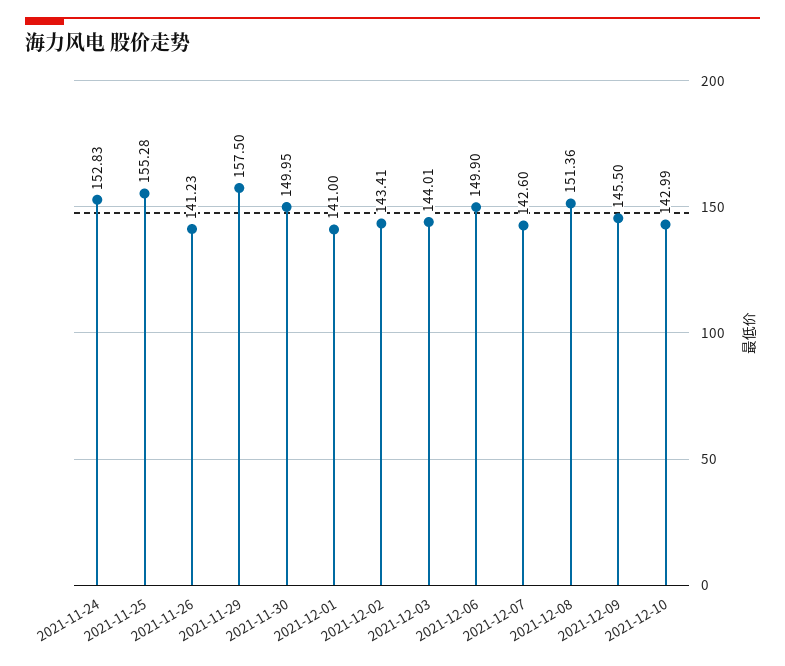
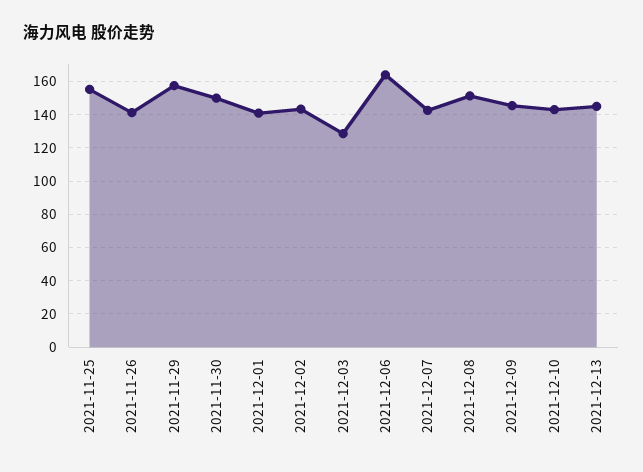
2021-11-24: 152.83 -> none
2021-12-03: 144.01 -> 130
2021-12-06: 149.9 -> 165
2021-12-13: none -> 145

